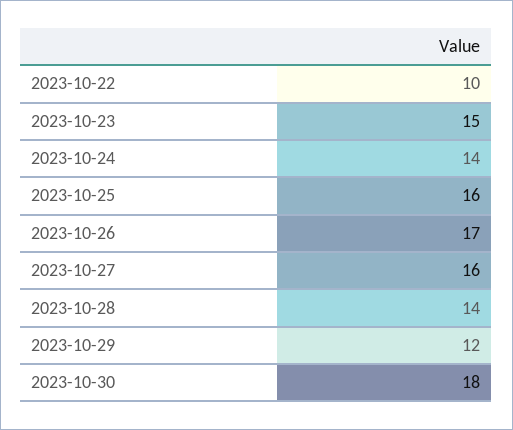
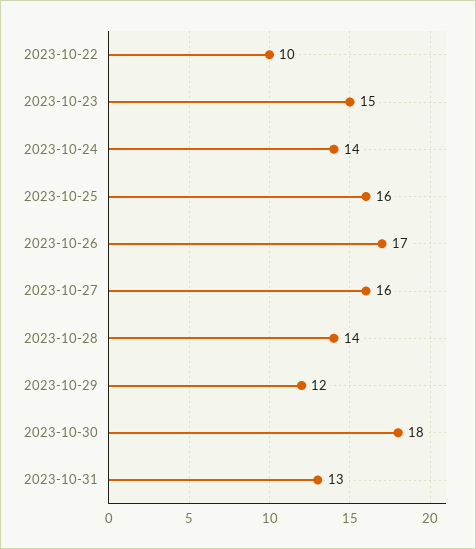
2023-10-31: none -> 13

